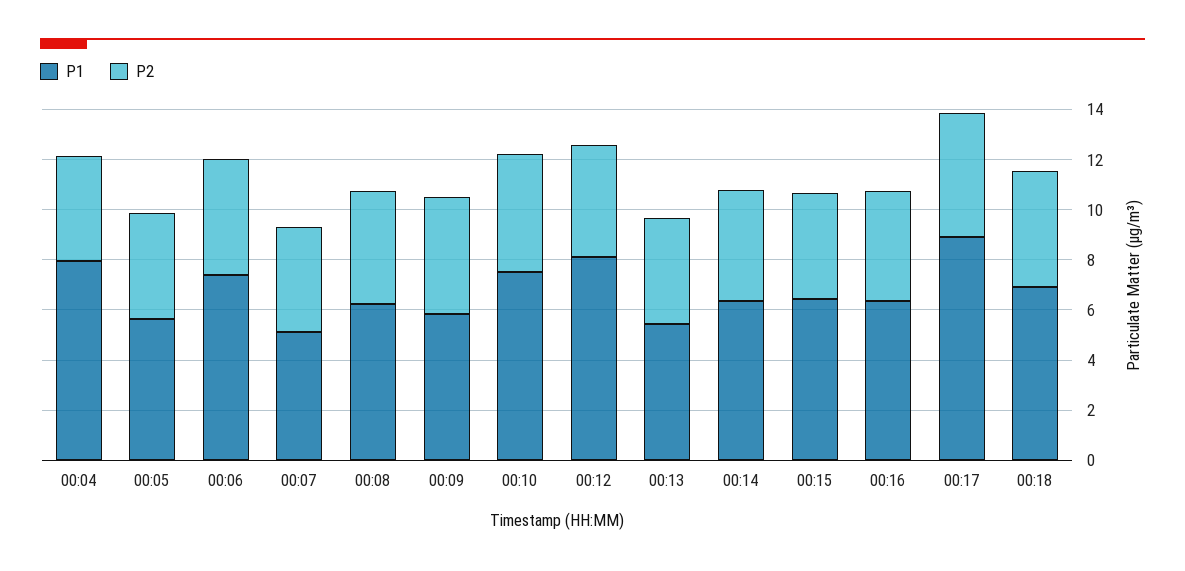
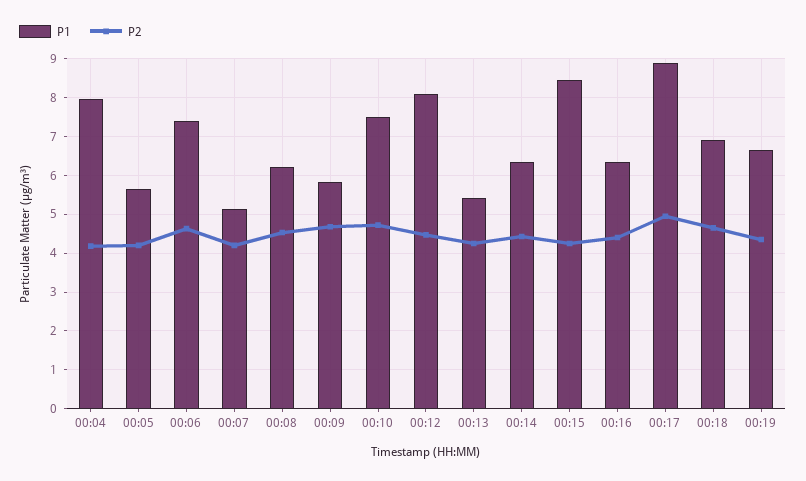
P1, 00:15: 6.5 -> 8.4
P1, 00:19: none -> 6.6
P2, 00:19: none -> 4.4

